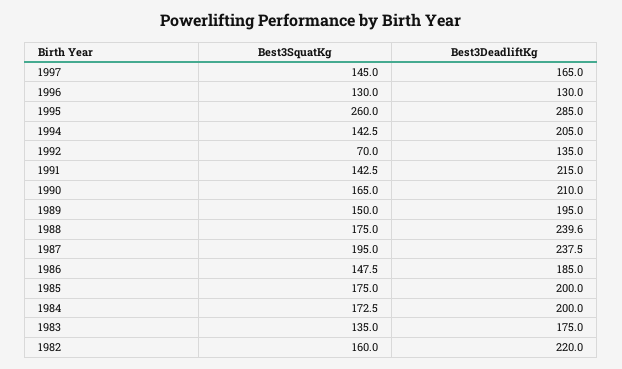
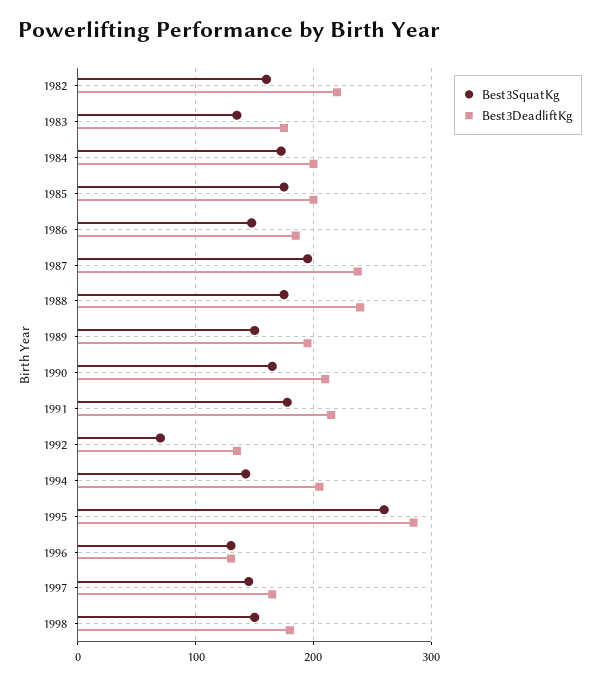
Best3SquatKg, 1991: 142.5 -> 180
Best3SquatKg, 1998: none -> 150
Best3DeadliftKg, 1998: none -> 180

